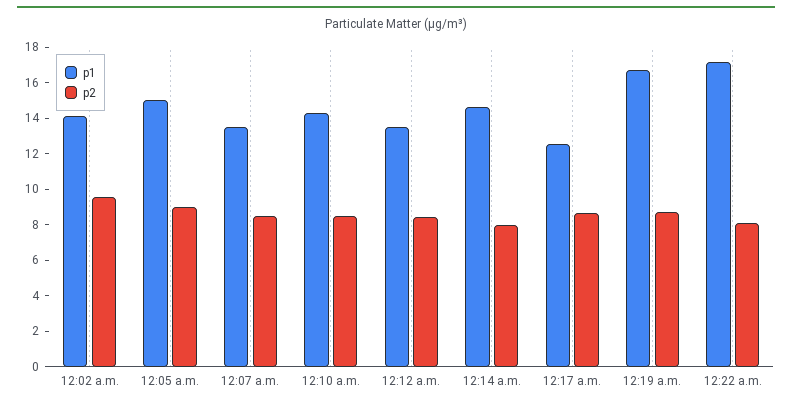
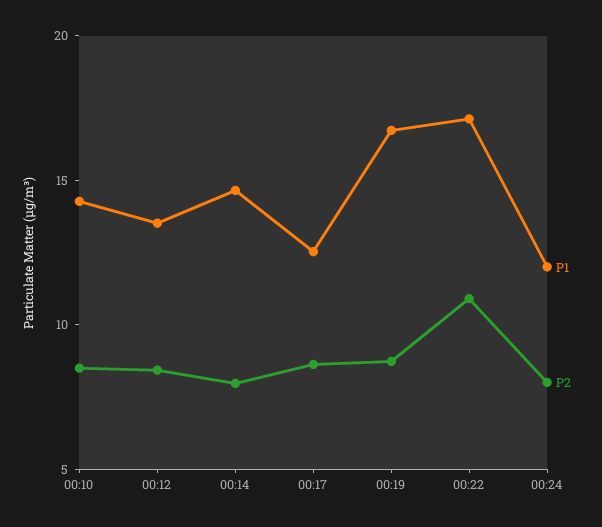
p1, 12:02 a.m.: 14 -> none
p2, 12:02 a.m.: 9.5 -> none
p1, 12:05 a.m.: 15 -> none
p2, 12:05 a.m.: 9 -> none
p1, 12:07 a.m.: 13.5 -> none
p2, 12:07 a.m.: 8.5 -> none
p2, 12:22 a.m.: 8 -> 11
p1, 00:24: none -> 12
p2, 00:24: none -> 8

